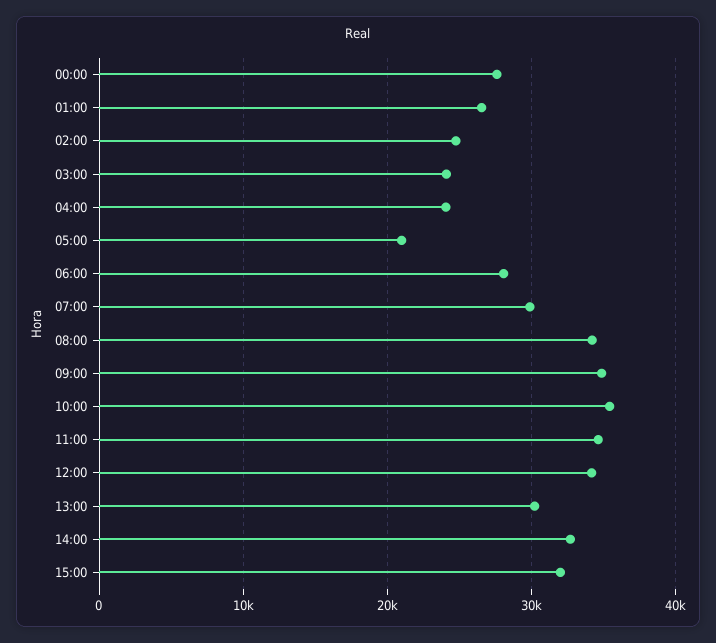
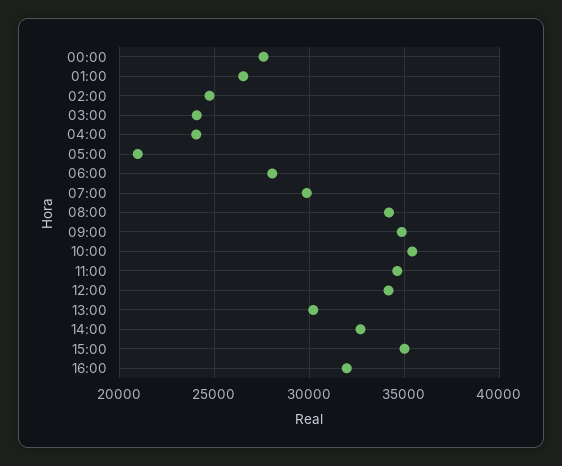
15:00: 32000 -> 35000
16:00: none -> 32000

